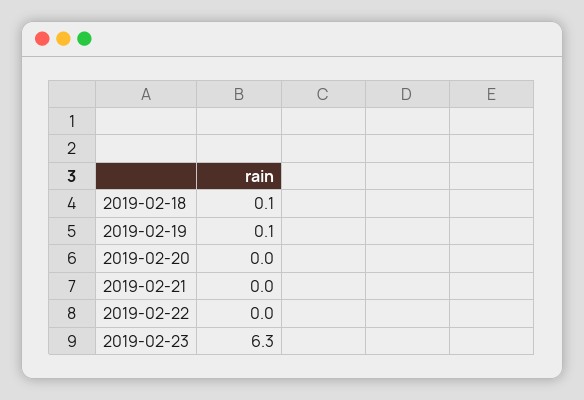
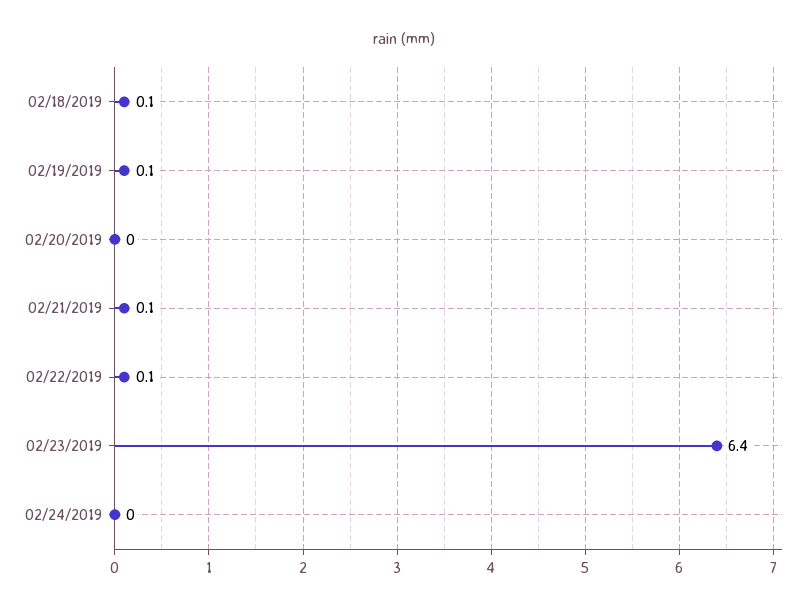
2019-02-21: 0 -> 0.1
2019-02-22: 0 -> 0.1
2019-02-23: 6.3 -> 6.4
02/24/2019: none -> 0

